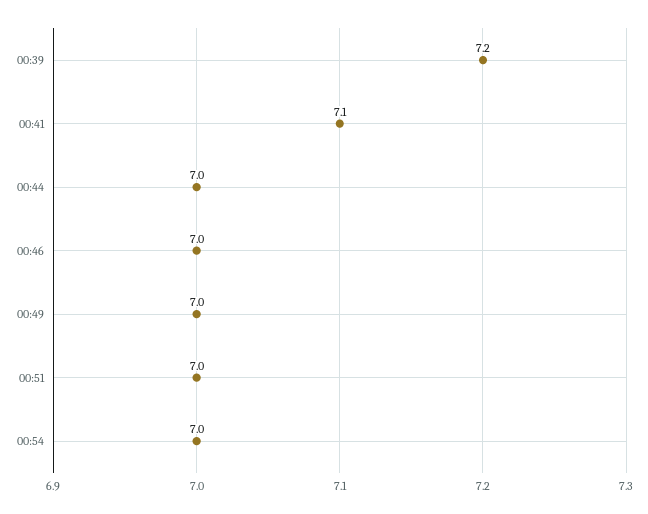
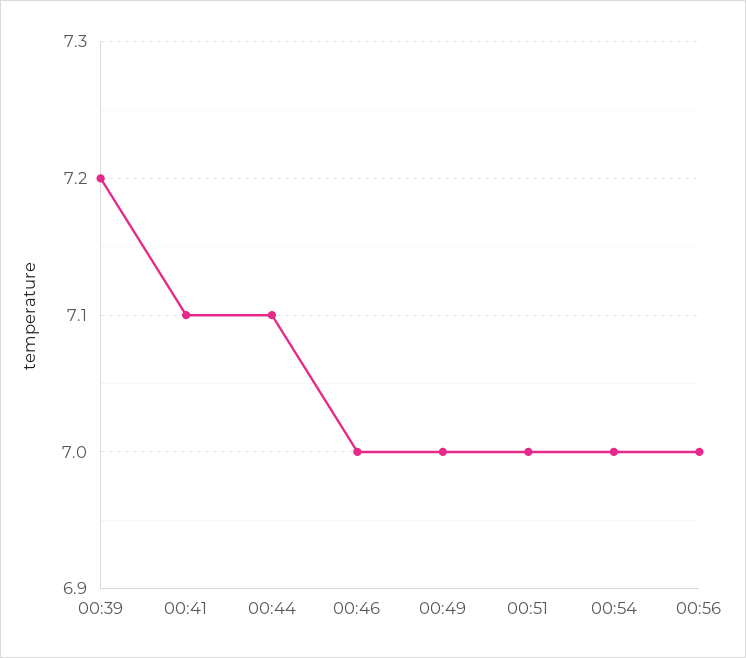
00:44: 7 -> 7.1
00:56: none -> 7

